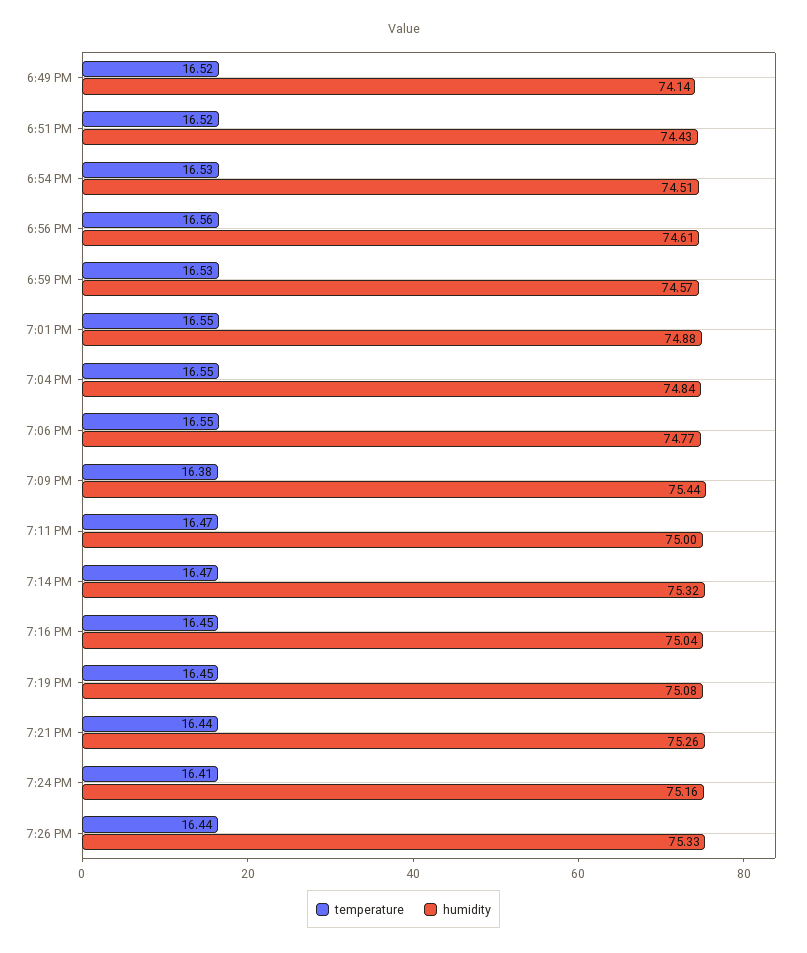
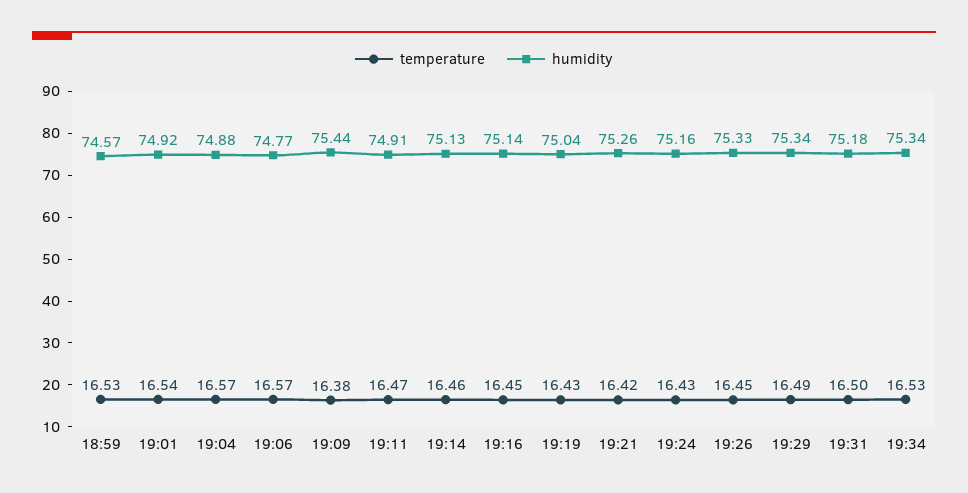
temperature, 6:49 PM: 16.52 -> none
humidity, 6:49 PM: 74.14 -> none
temperature, 6:51 PM: 16.52 -> none
humidity, 6:51 PM: 74.43 -> none
temperature, 6:54 PM: 16.53 -> none
humidity, 6:54 PM: 74.51 -> none
temperature, 6:56 PM: 16.56 -> none
humidity, 6:56 PM: 74.61 -> none
temperature, 7:01 PM: 16.55 -> 16.54
humidity, 7:01 PM: 74.88 -> 74.92
temperature, 7:04 PM: 16.55 -> 16.57
humidity, 7:04 PM: 74.84 -> 74.88
temperature, 7:06 PM: 16.55 -> 16.57
humidity, 7:11 PM: 75 -> 74.91
temperature, 7:14 PM: 16.47 -> 16.46
humidity, 7:14 PM: 75.32 -> 75.13
humidity, 7:16 PM: 75.04 -> 75.14
temperature, 7:19 PM: 16.45 -> 16.43
humidity, 7:19 PM: 75.08 -> 75.04
temperature, 7:21 PM: 16.44 -> 16.42
temperature, 7:24 PM: 16.41 -> 16.43
temperature, 7:26 PM: 16.44 -> 16.45
temperature, 19:29: none -> 16.49
humidity, 19:29: none -> 75.34
temperature, 19:31: none -> 16.5
humidity, 19:31: none -> 75.18
temperature, 19:34: none -> 16.53
humidity, 19:34: none -> 75.34

